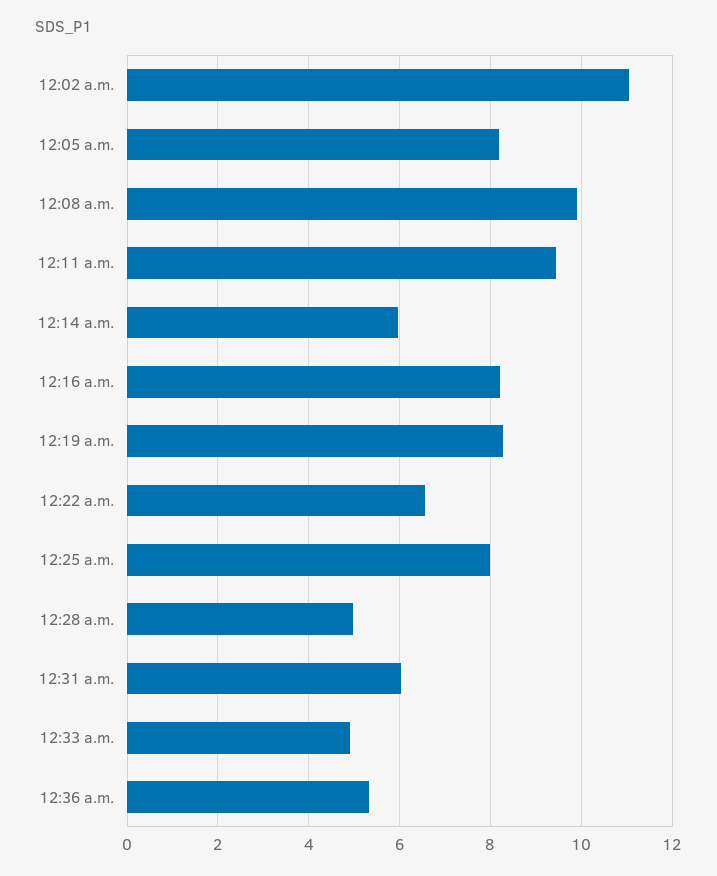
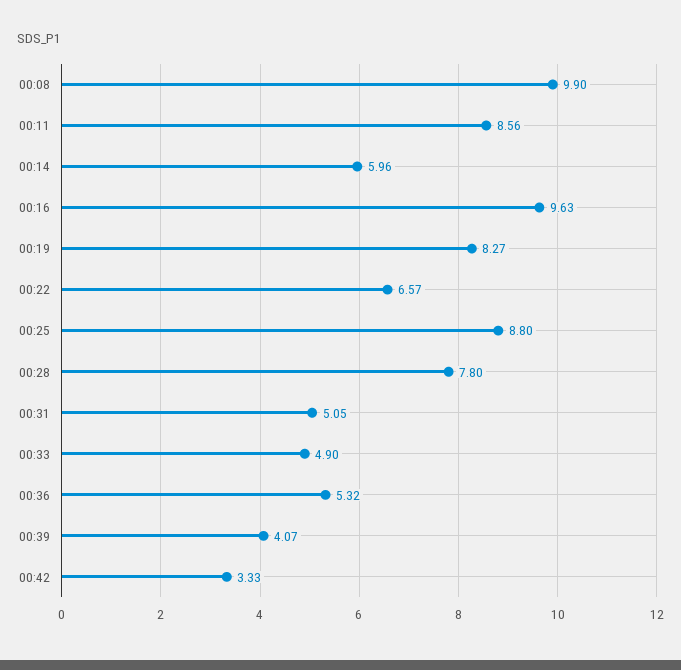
12:02 a.m.: 11 -> none
12:05 a.m.: 8.2 -> none
12:11 a.m.: 9.4 -> 8.56
12:16 a.m.: 8.2 -> 9.63
12:25 a.m.: 8 -> 8.8
12:28 a.m.: 5 -> 7.8
12:31 a.m.: 6 -> 5.05
00:39: none -> 4.07
00:42: none -> 3.33

